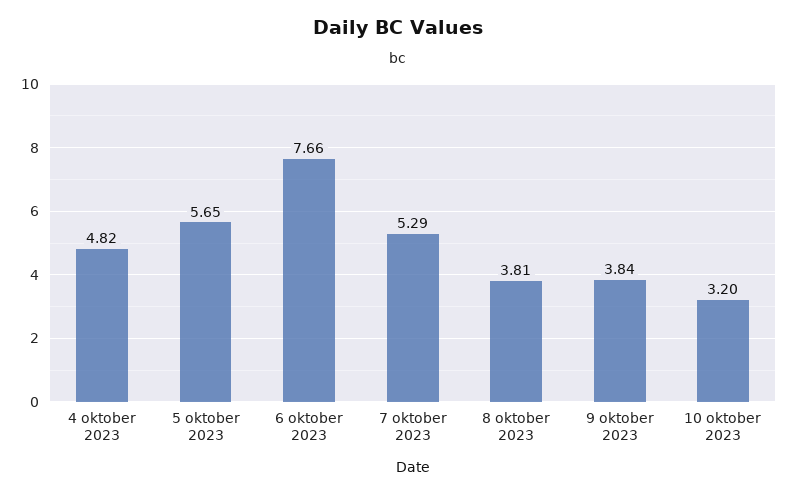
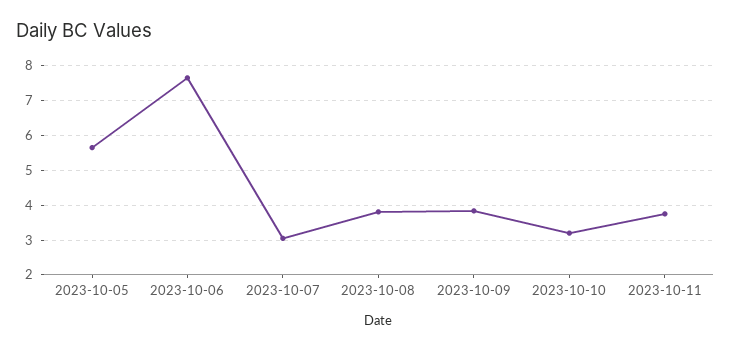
4 oktober 2023: 4.82 -> none
7 oktober 2023: 5.29 -> 3
2023-10-11: none -> 3.8

